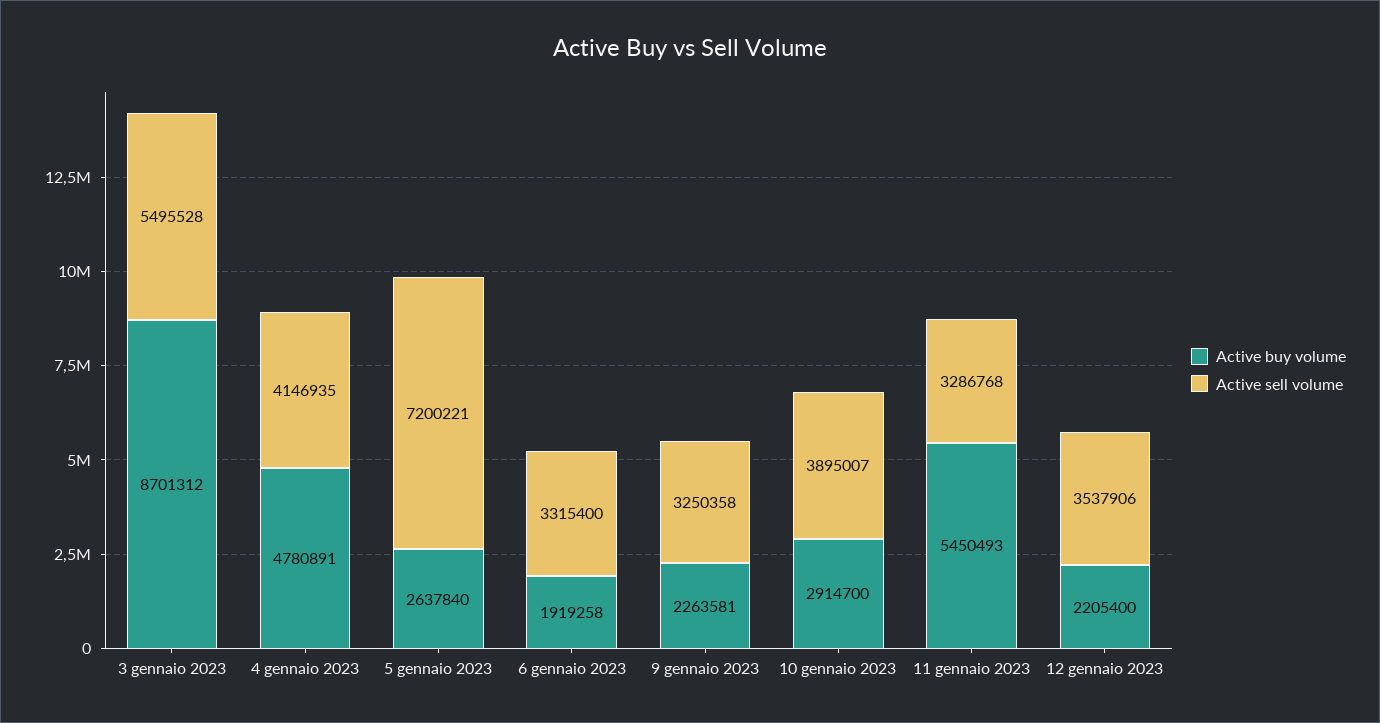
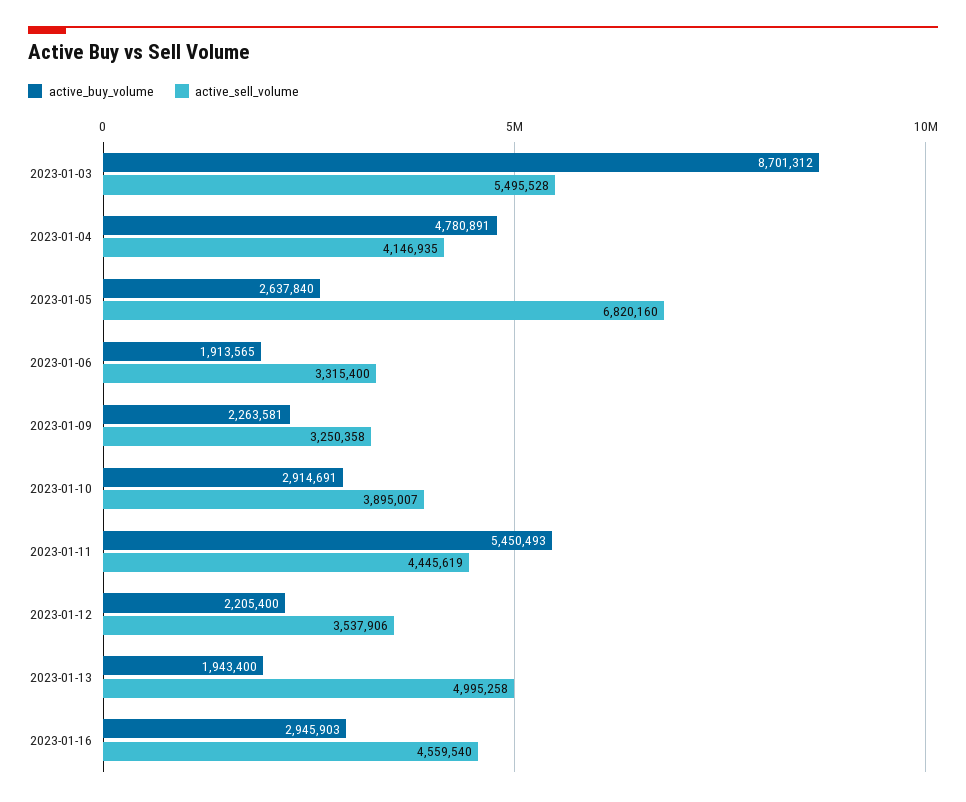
Active sell volume, 5 gennaio 2023: 7200221 -> 6820160
Active buy volume, 6 gennaio 2023: 1919258 -> 1913565
Active buy volume, 10 gennaio 2023: 2914700 -> 2914691
Active sell volume, 11 gennaio 2023: 3286768 -> 4445619
Active buy volume, 2023-01-13: none -> 1943400
Active sell volume, 2023-01-13: none -> 4995258
Active buy volume, 2023-01-16: none -> 2945903
Active sell volume, 2023-01-16: none -> 4559540

